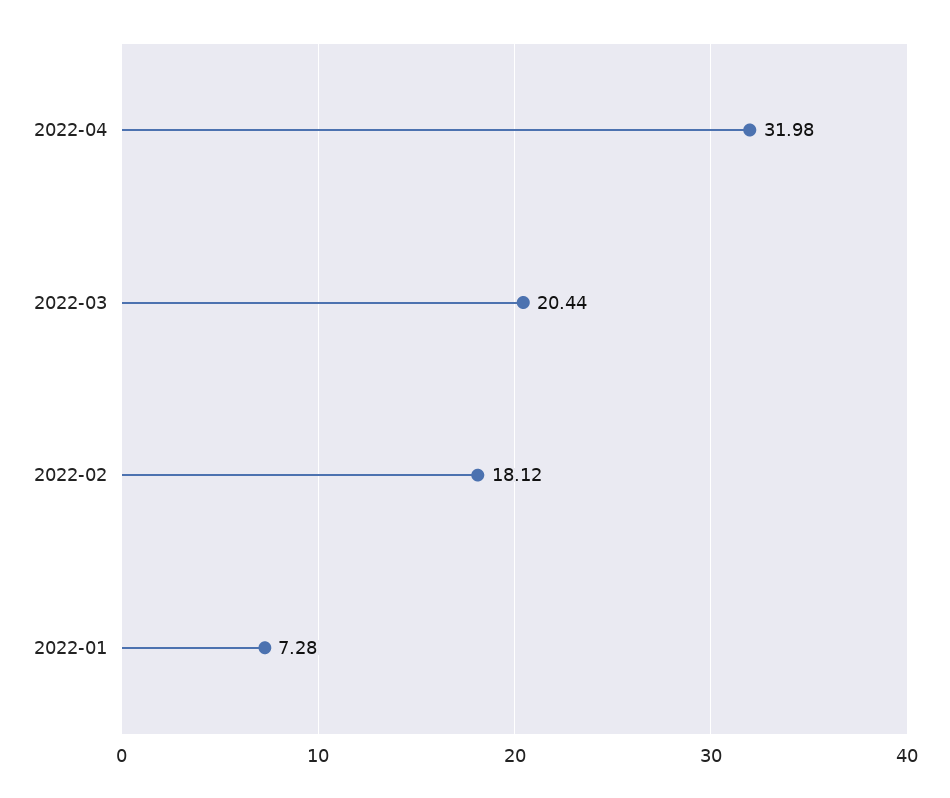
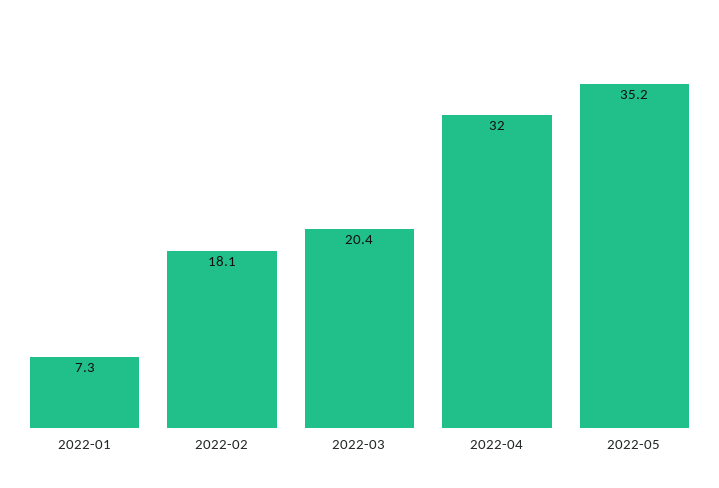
2022-05: none -> 35.2

